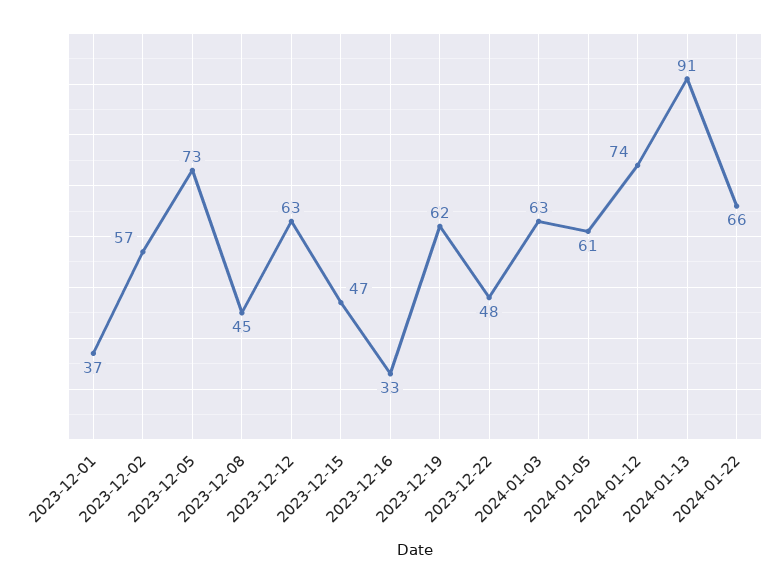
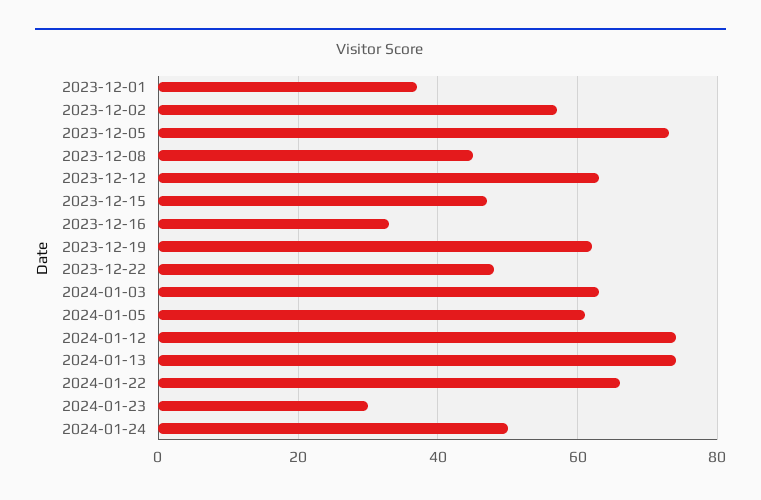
2024-01-13: 91 -> 75
2024-01-23: none -> 30
2024-01-24: none -> 50

